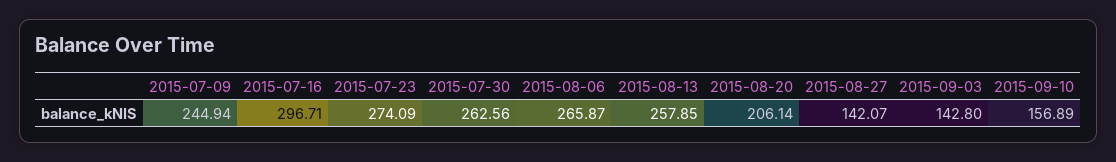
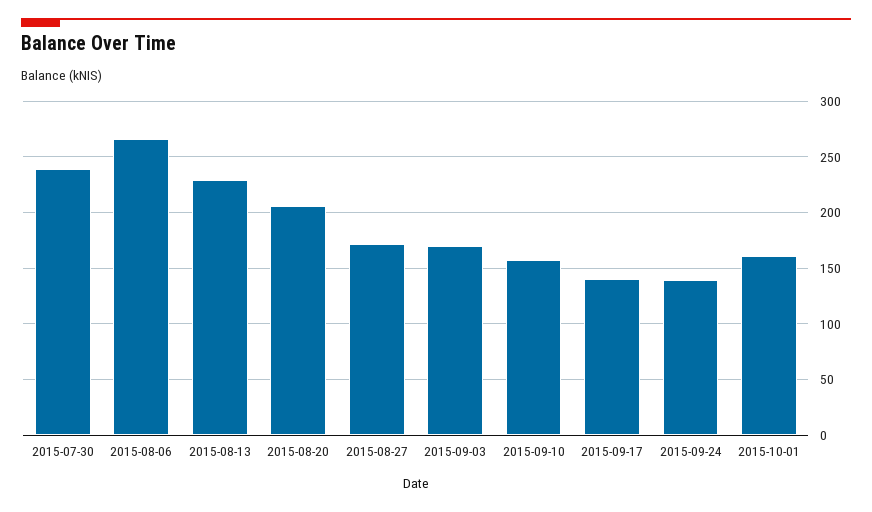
2015-07-09: 244.94 -> none
2015-07-16: 296.71 -> none
2015-07-23: 274.09 -> none
2015-07-30: 262.56 -> 240
2015-08-13: 257.85 -> 230
2015-08-27: 142.07 -> 170
2015-09-03: 142.8 -> 170
2015-09-17: none -> 140
2015-09-24: none -> 140
2015-10-01: none -> 160

